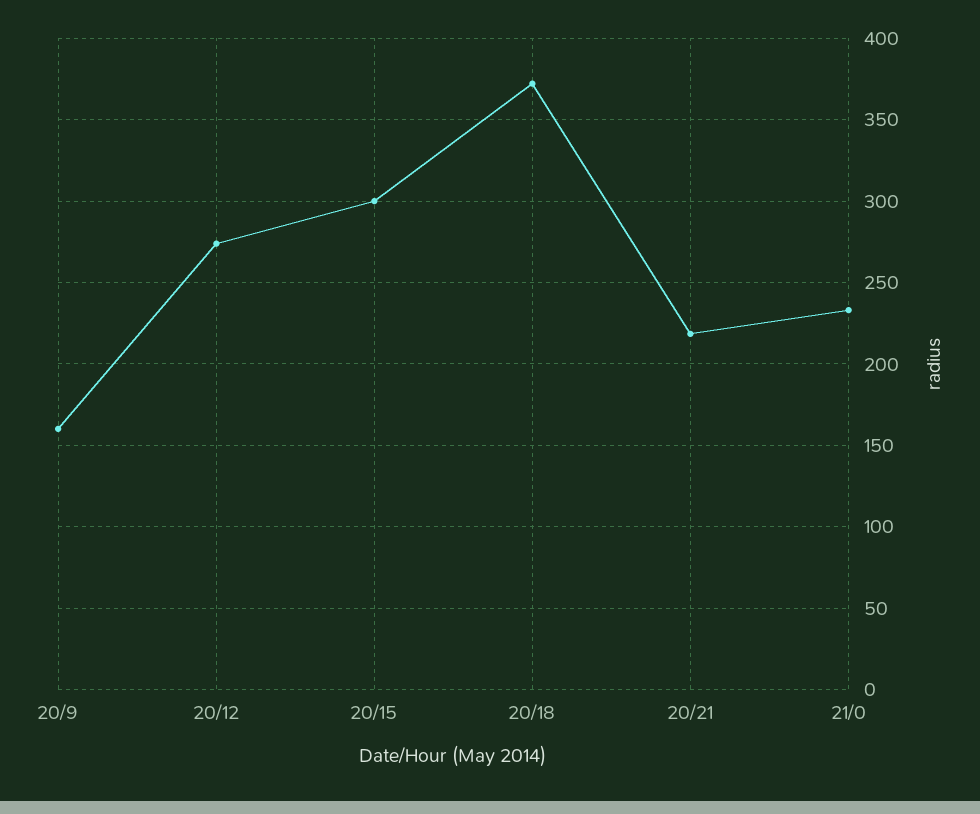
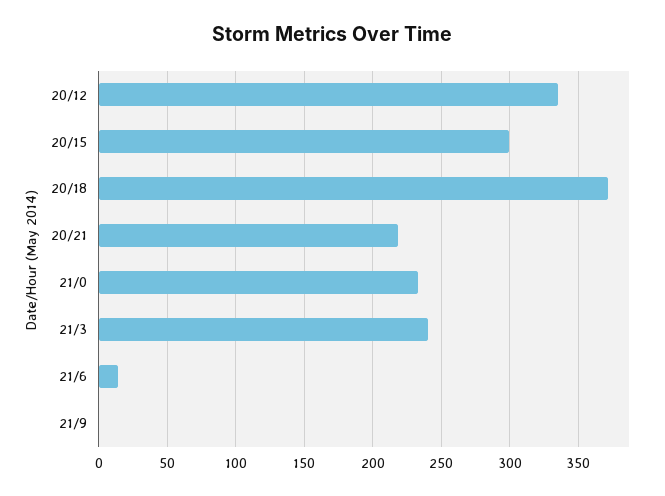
20/9: 160 -> none
20/12: 275 -> 335
21/3: none -> 240
21/6: none -> 15
21/9: none -> 0

